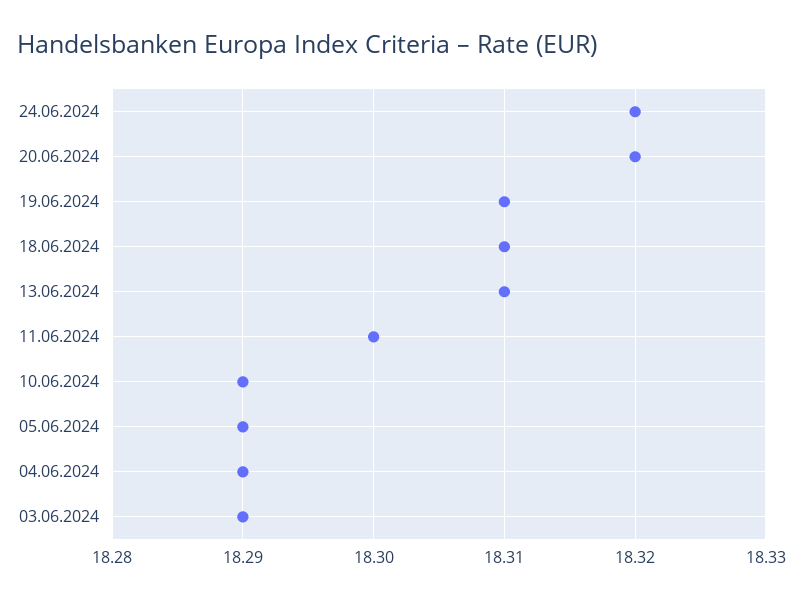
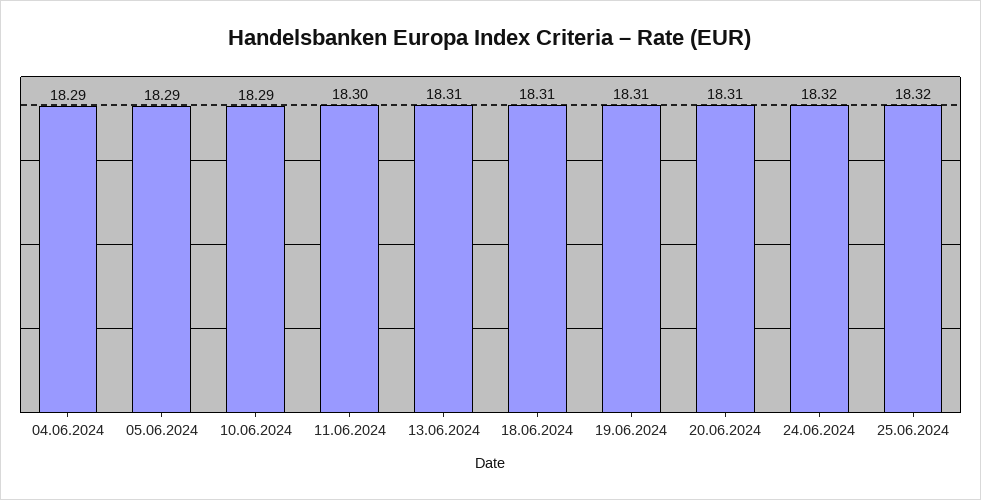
20.06.2024: 18.32 -> 18.31
03.06.2024: 18.29 -> none
25.06.2024: none -> 18.32

